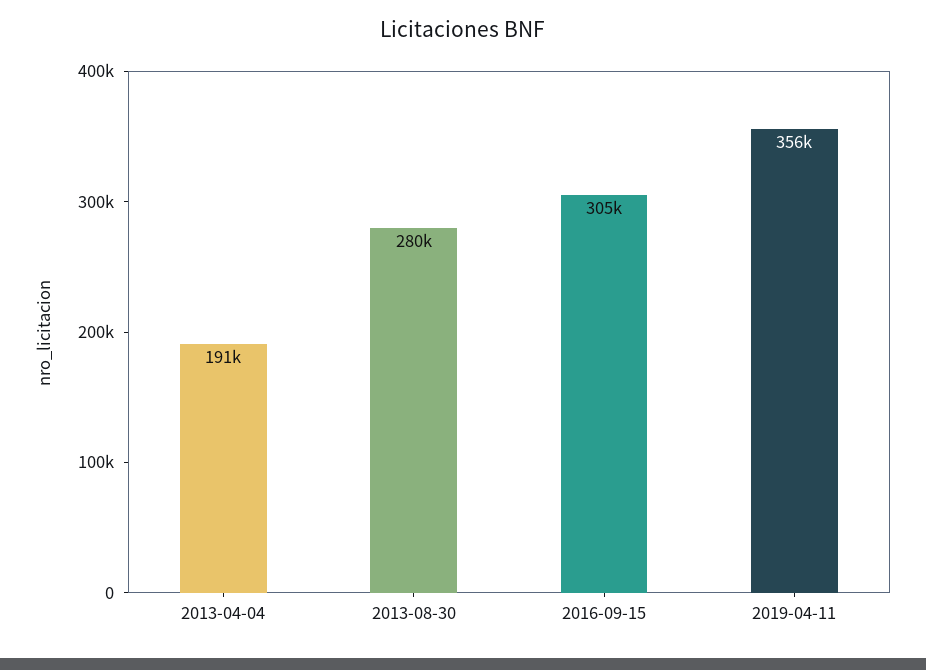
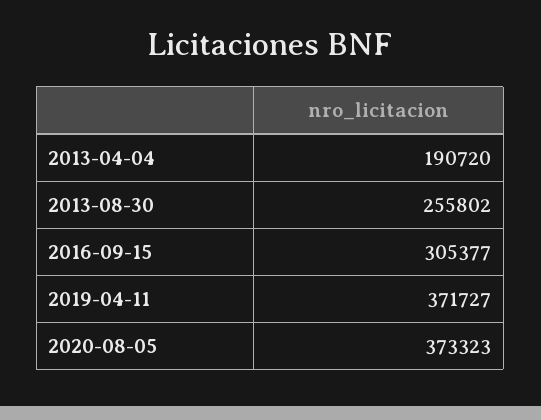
2013-08-30: 280000 -> 255802
2019-04-11: 356000 -> 371727
2020-08-05: none -> 373323

